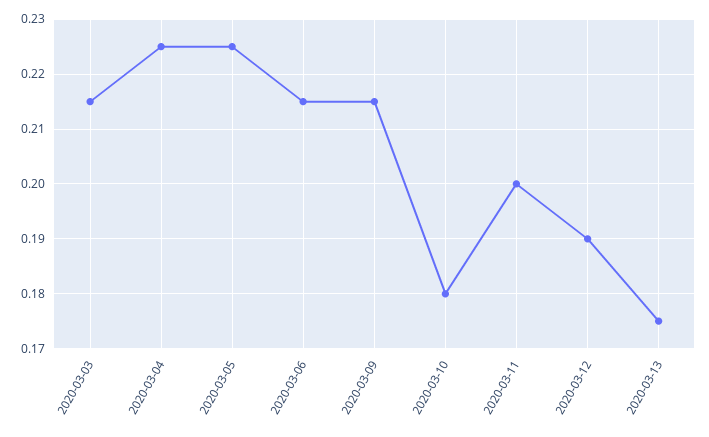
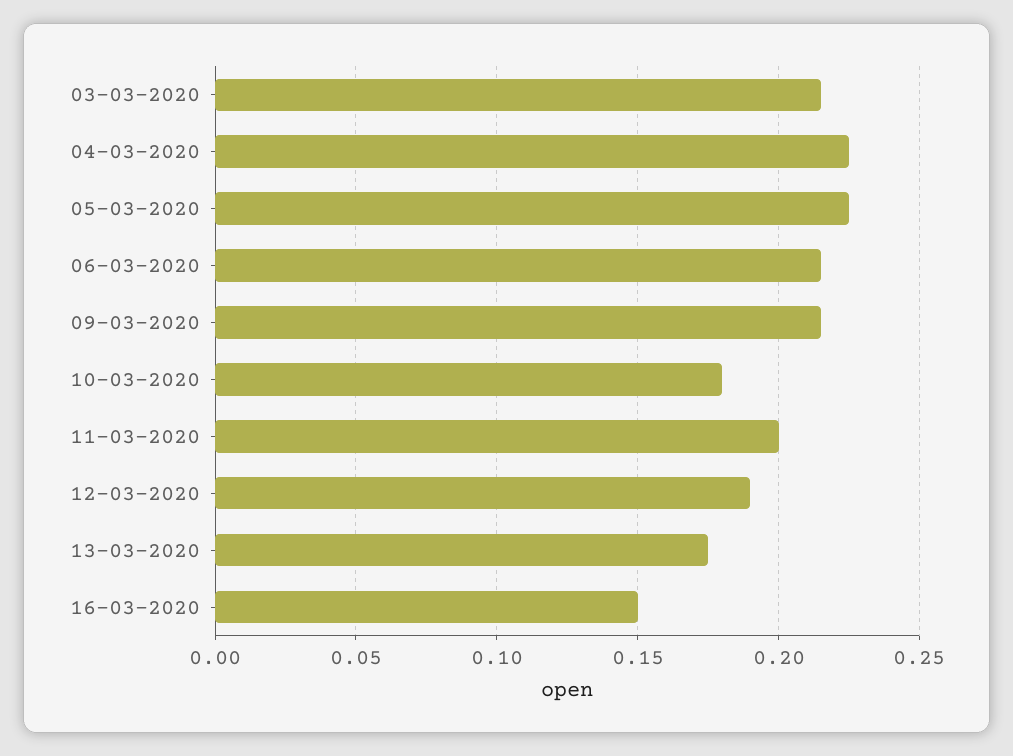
16-03-2020: none -> 0.15

